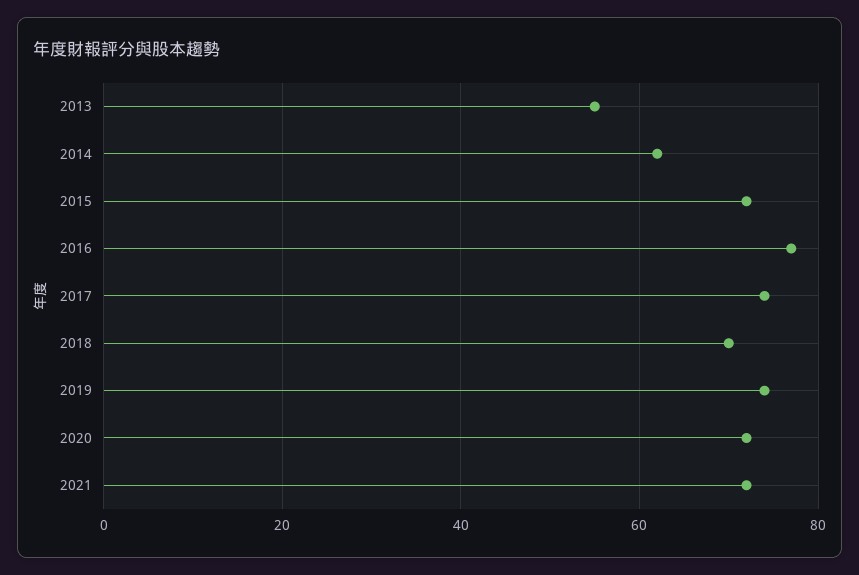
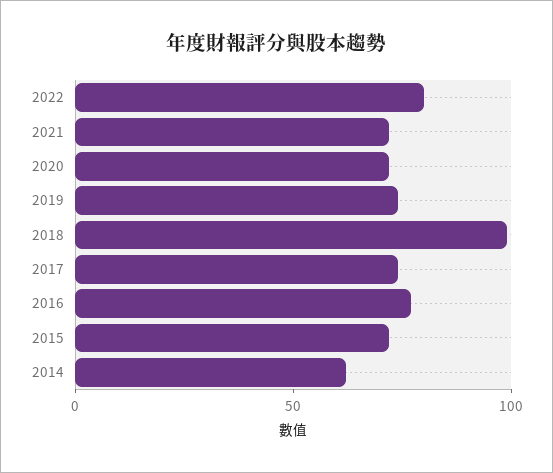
2013: 55 -> none
2018: 70 -> 100
2022: none -> 80

